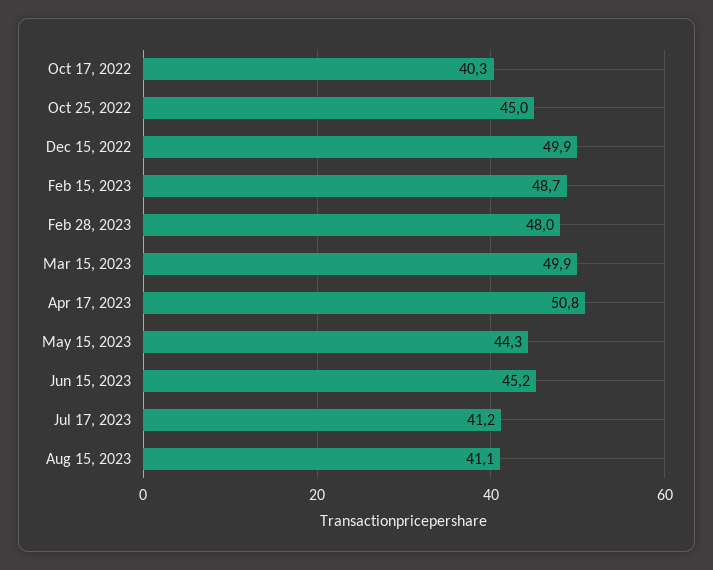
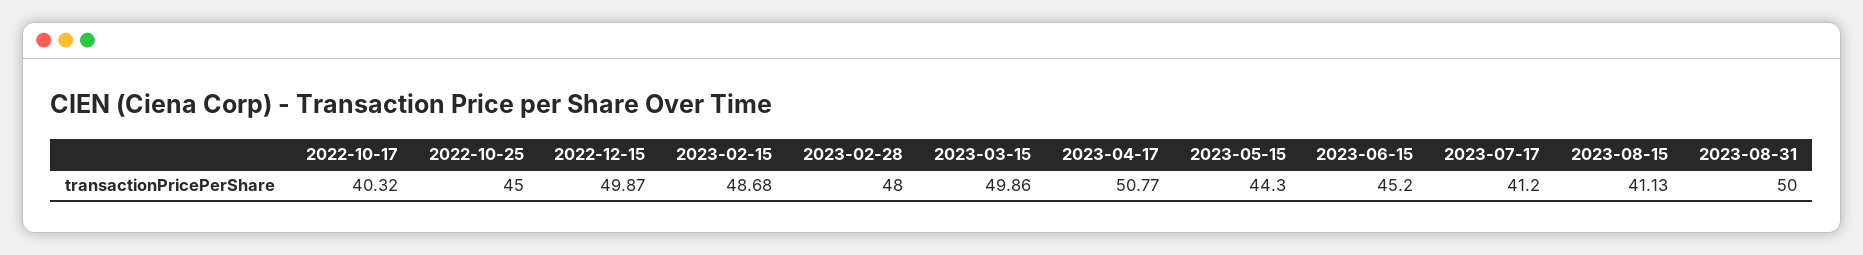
2023-08-31: none -> 50

